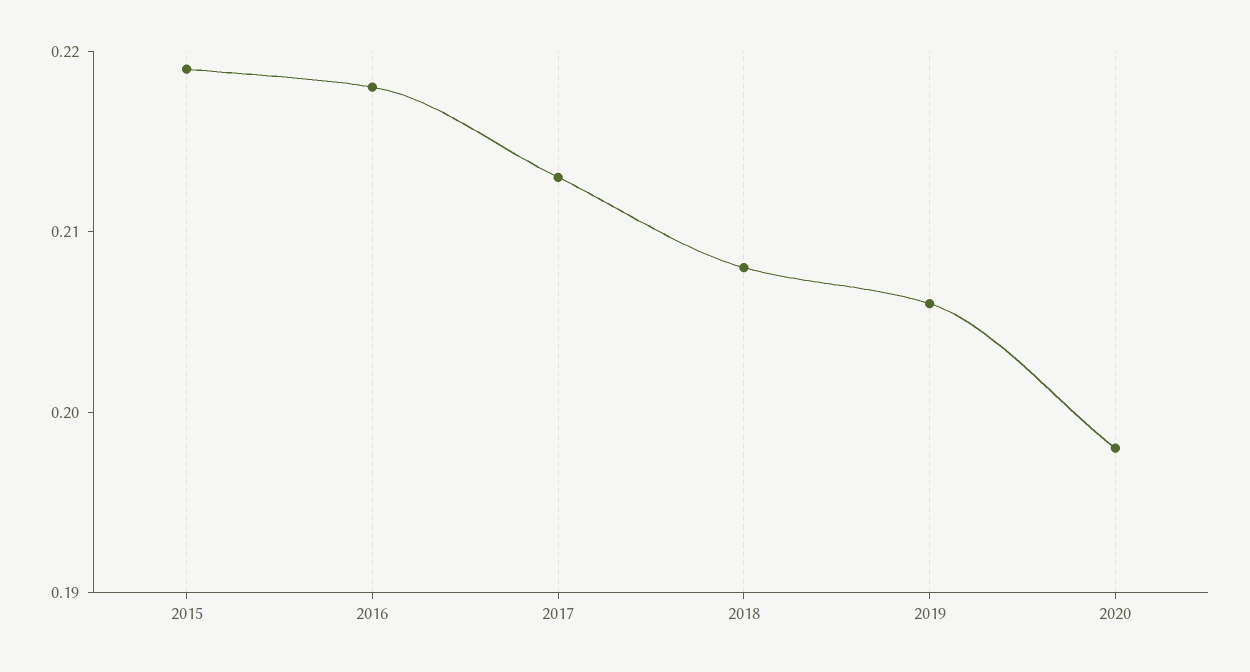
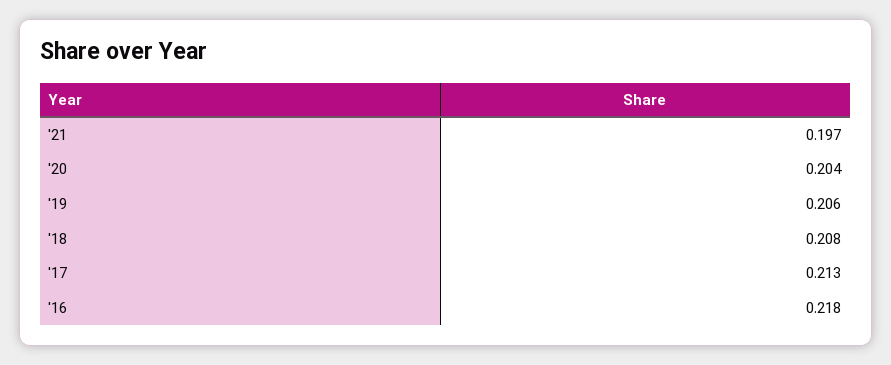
2015: 0.219 -> none
2020: 0.198 -> 0.204
'21: none -> 0.197

